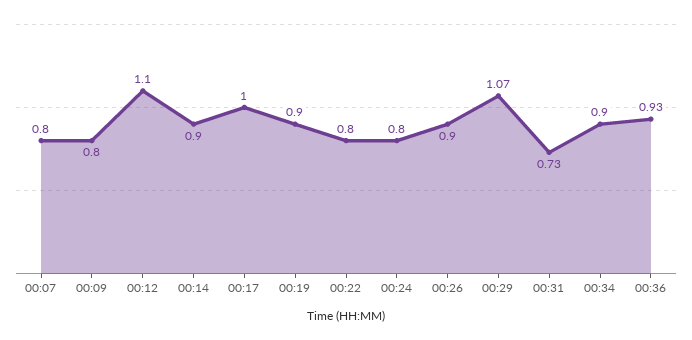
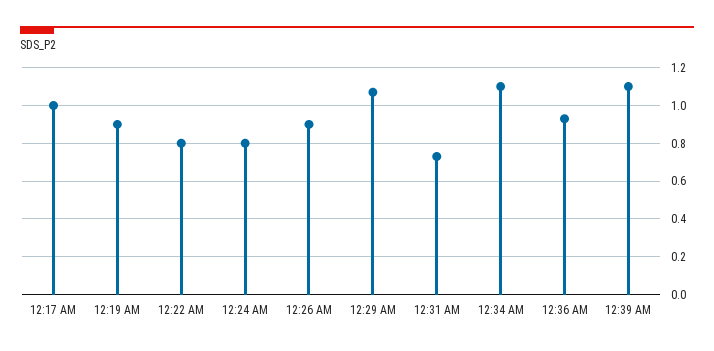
00:07: 0.8 -> none
00:09: 0.8 -> none
00:12: 1.1 -> none
00:14: 0.9 -> none
00:34: 0.9 -> 1.1
12:39 AM: none -> 1.1

